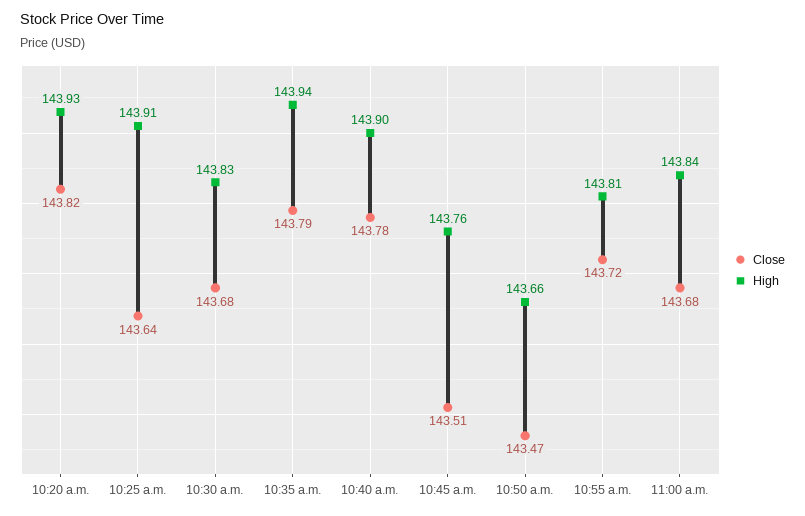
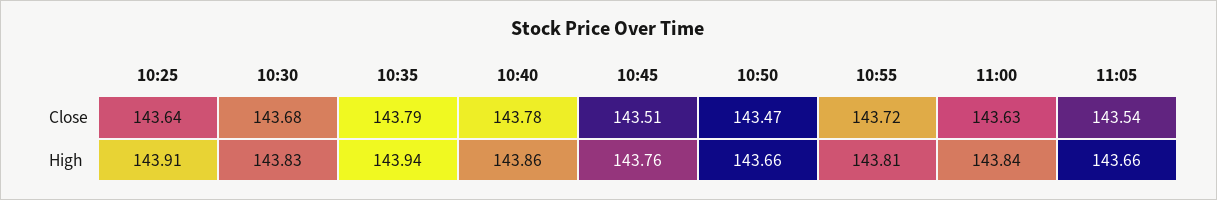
Close, 10:20 a.m.: 143.82 -> none
High, 10:20 a.m.: 143.93 -> none
High, 10:40 a.m.: 143.9 -> 143.86
Close, 11:00 a.m.: 143.68 -> 143.63
Close, 11:05: none -> 143.54
High, 11:05: none -> 143.66

